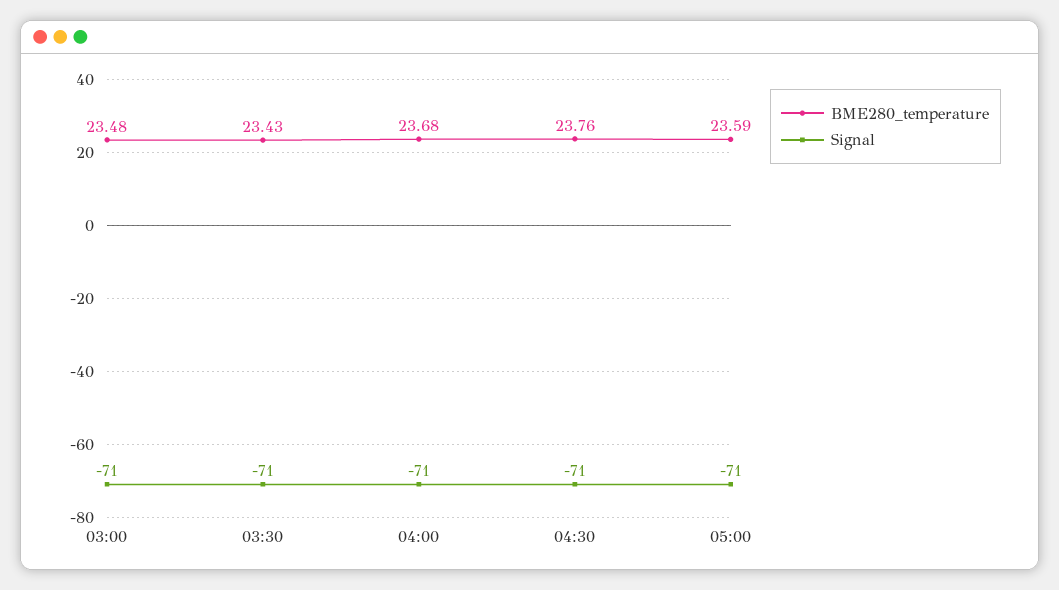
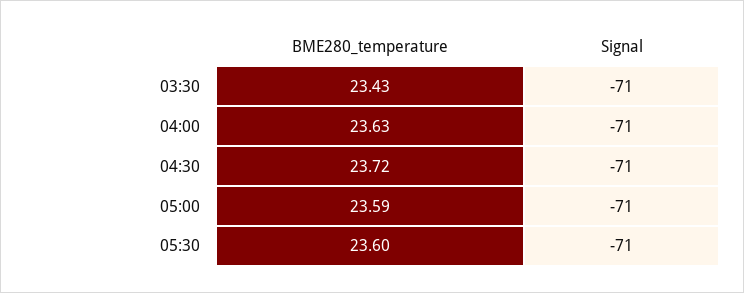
BME280_temperature, 03:00: 23.48 -> none
Signal, 03:00: -71 -> none
BME280_temperature, 04:00: 23.68 -> 23.63
BME280_temperature, 04:30: 23.76 -> 23.72
BME280_temperature, 05:30: none -> 23.6
Signal, 05:30: none -> -71

